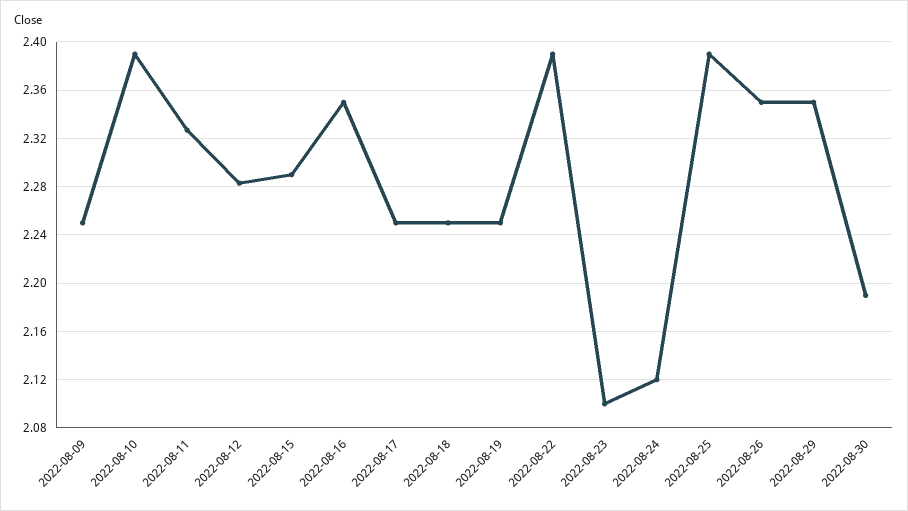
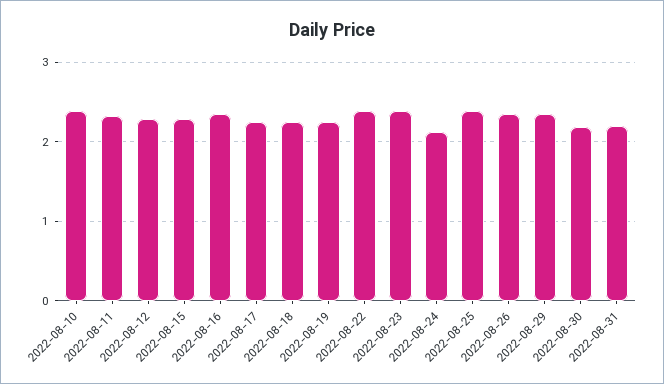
2022-08-09: 2.25 -> none
2022-08-23: 2.1 -> 2.4
2022-08-31: none -> 2.2

